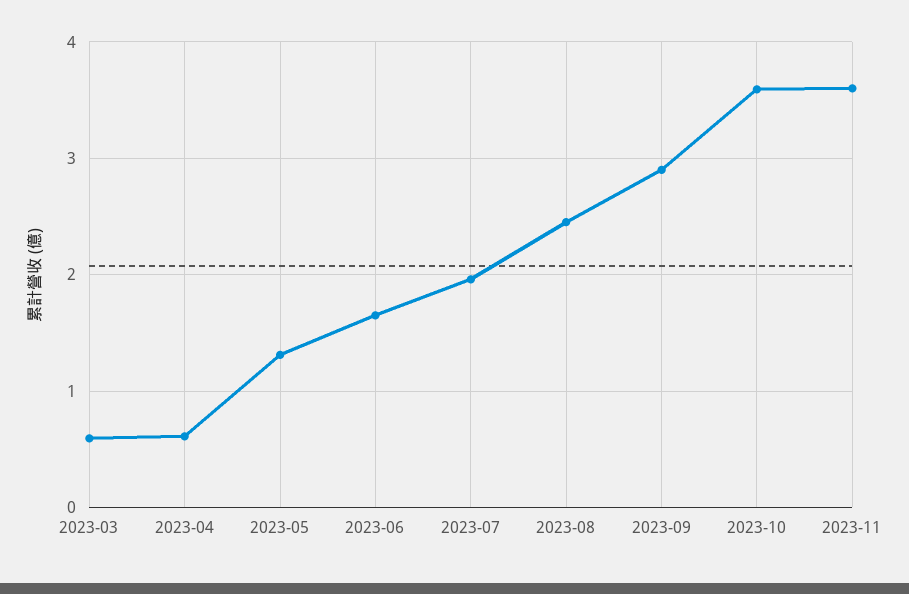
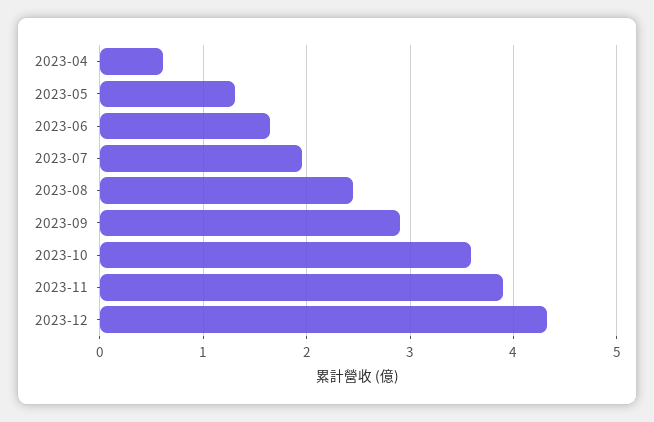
2023-03: 0.6 -> none
2023-11: 3.6 -> 3.9
2023-12: none -> 4.3

